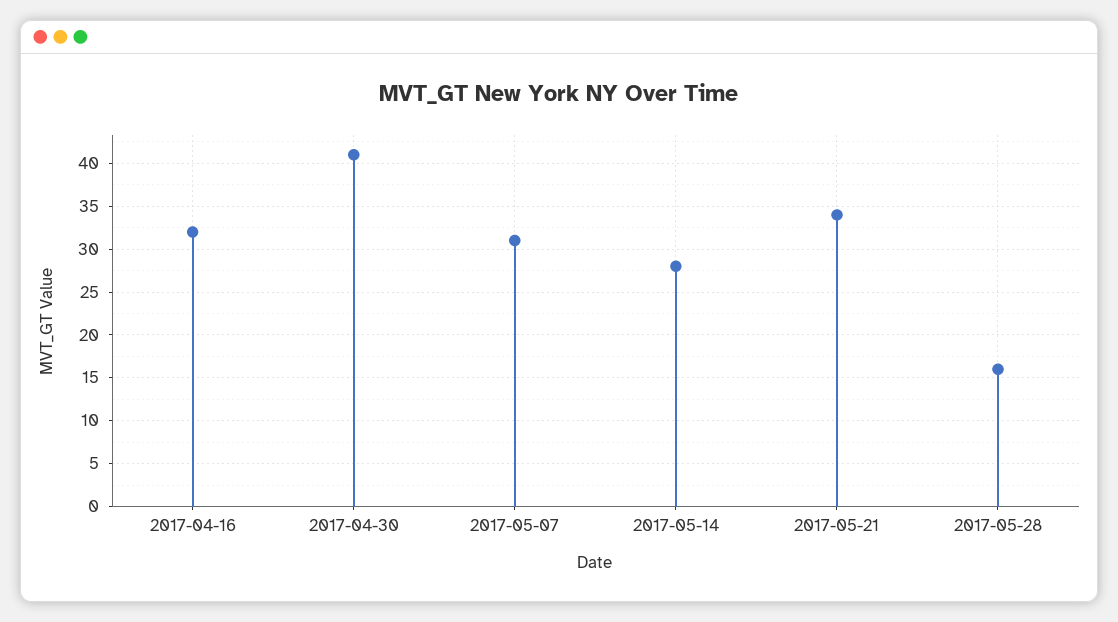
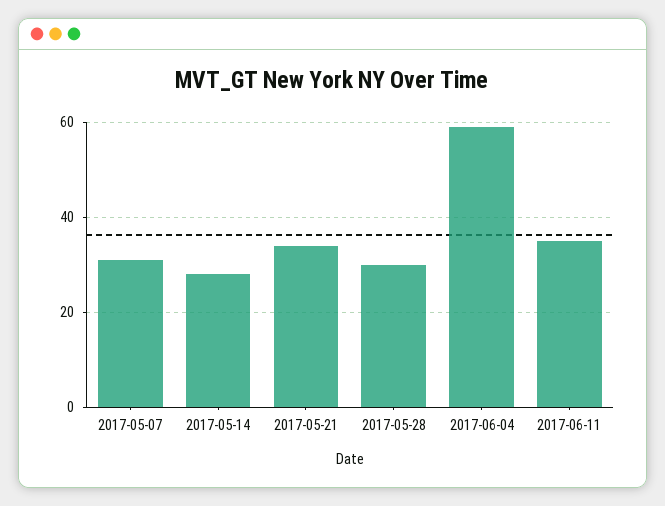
2017-04-16: 32 -> none
2017-04-30: 41 -> none
2017-05-28: 16 -> 30
2017-06-04: none -> 60
2017-06-11: none -> 35

